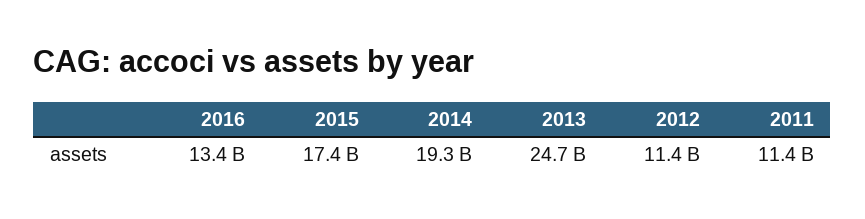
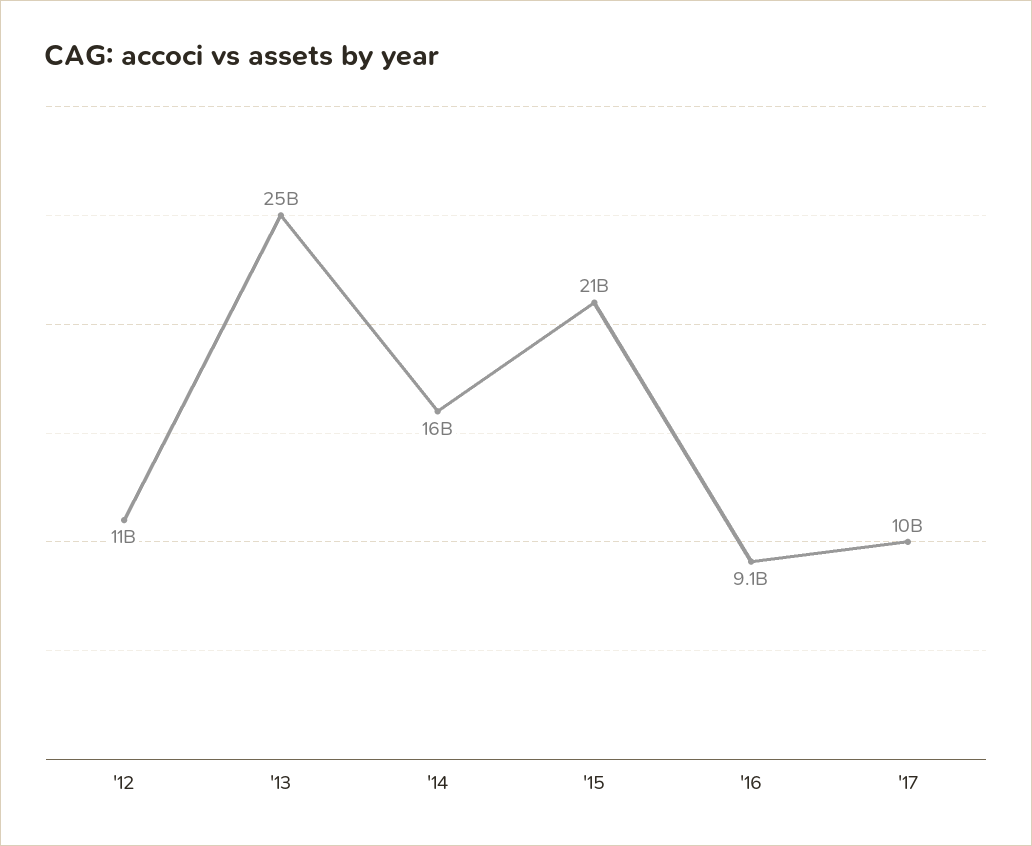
2016: 13400000000 -> 9100000000
2015: 17400000000 -> 21000000000
2014: 19300000000 -> 16000000000
2011: 11400000000 -> none
'17: none -> 10000000000

